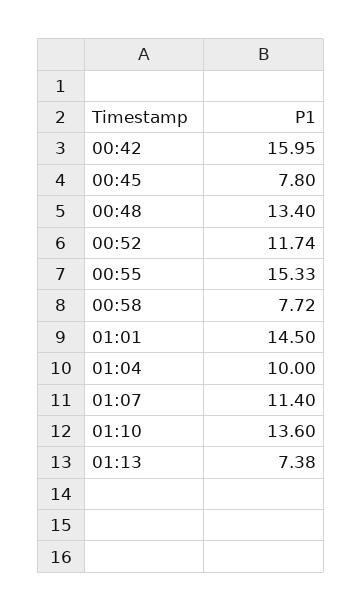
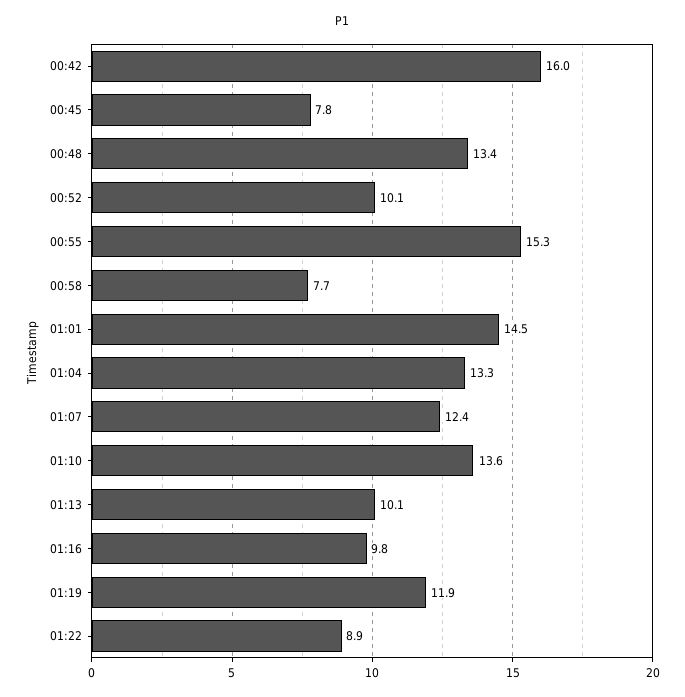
00:52: 11.74 -> 10.1
01:04: 10 -> 13.3
01:07: 11.4 -> 12.4
01:13: 7.38 -> 10.1
01:16: none -> 9.8
01:19: none -> 11.9
01:22: none -> 8.9

